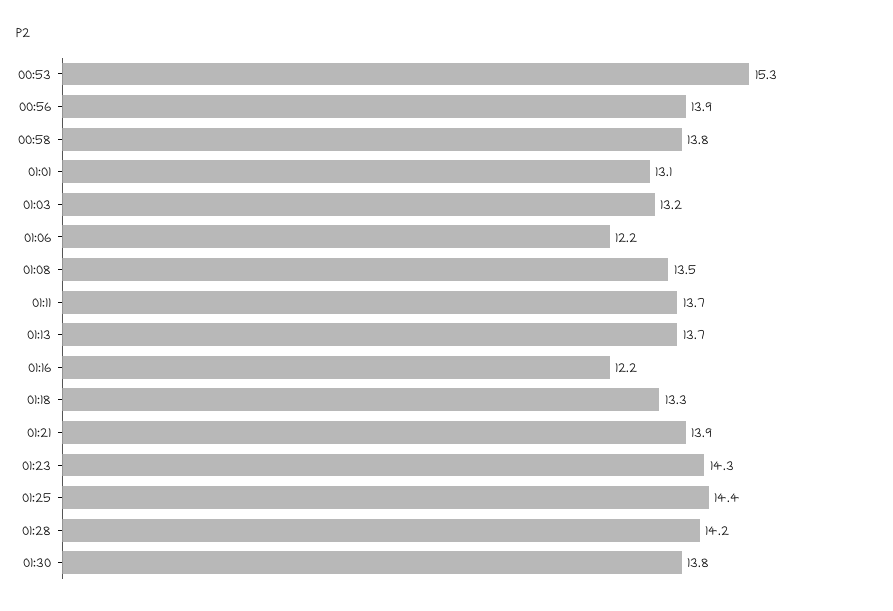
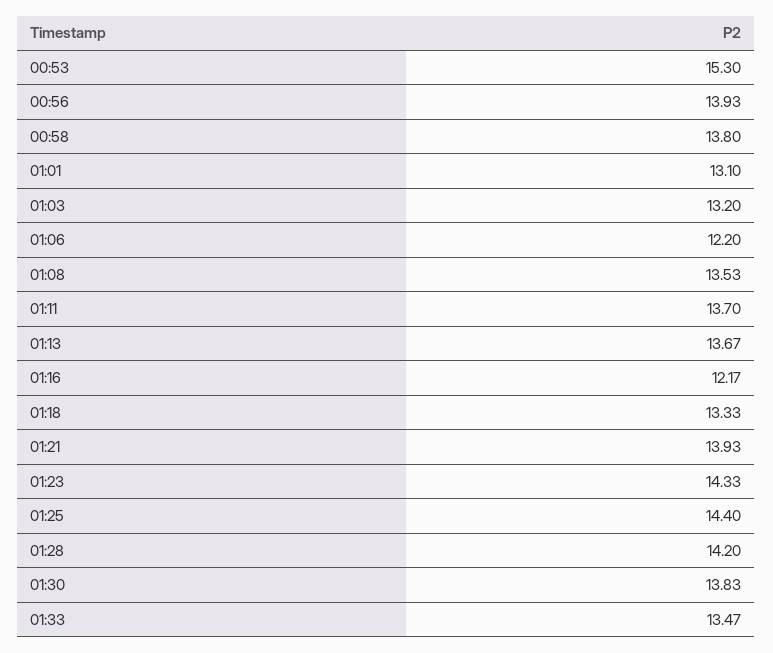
01:33: none -> 13.47

